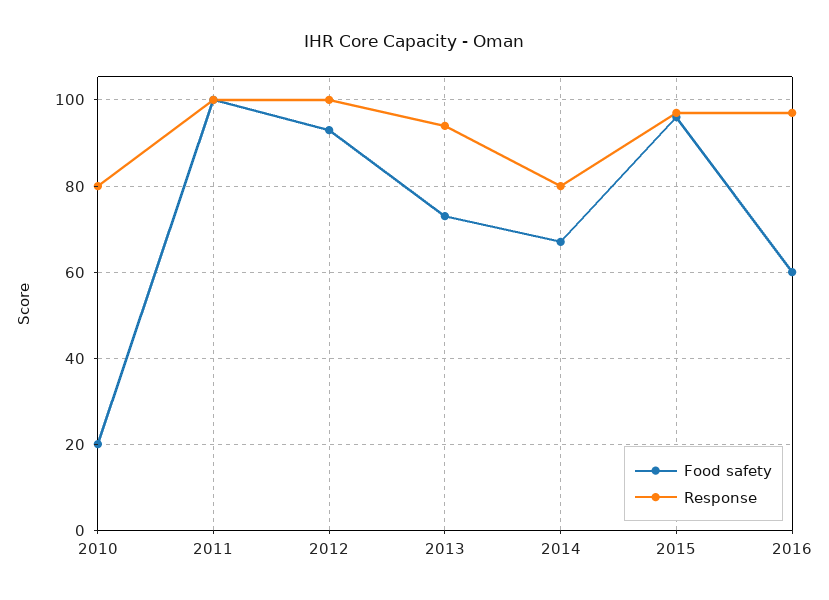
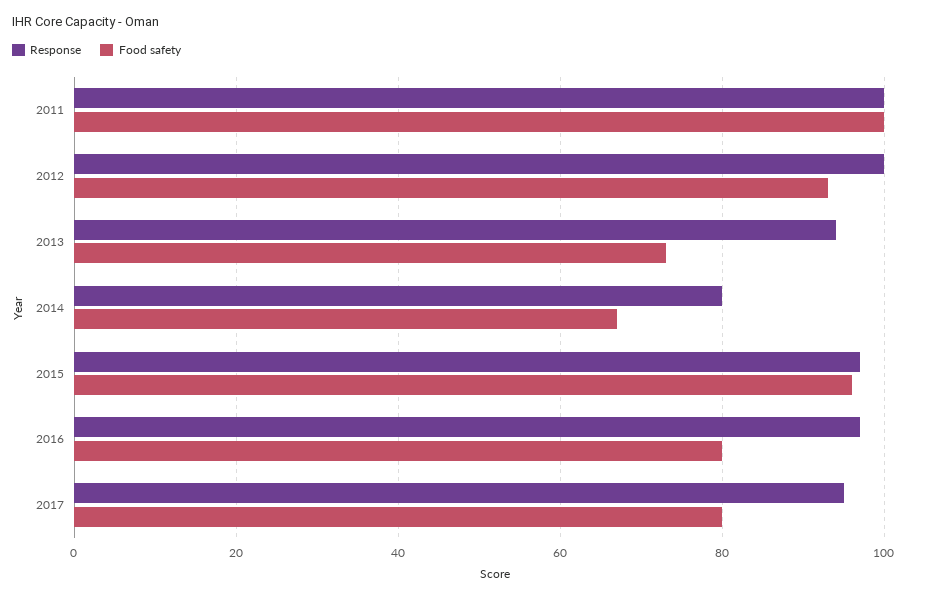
Food safety, 2010: 20 -> none
Response, 2010: 80 -> none
Food safety, 2016: 60 -> 80
Response, 2017: none -> 95
Food safety, 2017: none -> 80

